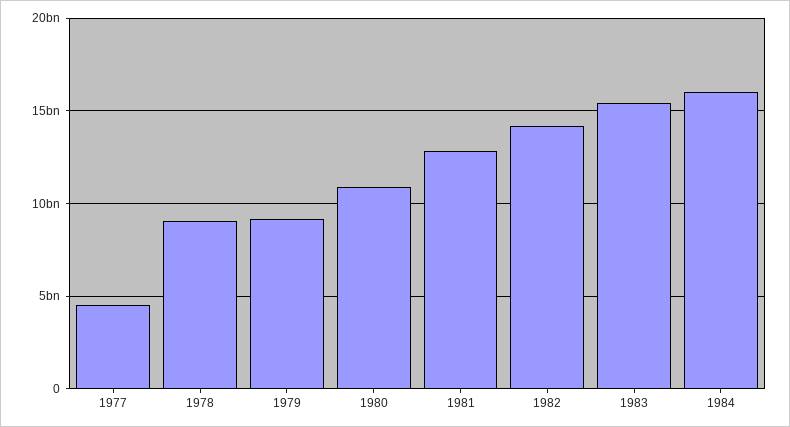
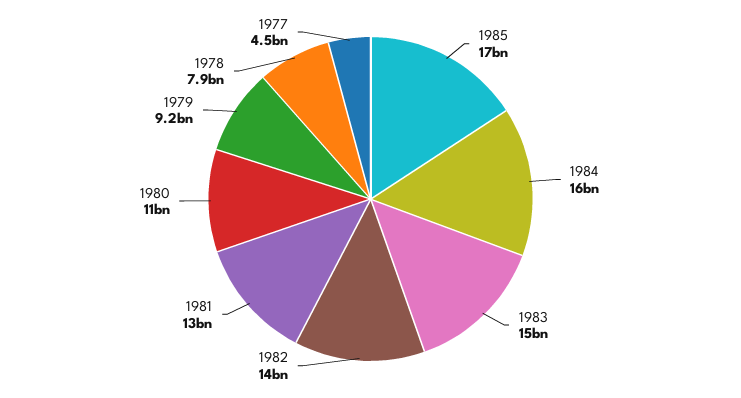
1978: 9000000000 -> 7900000000
1985: none -> 17000000000

